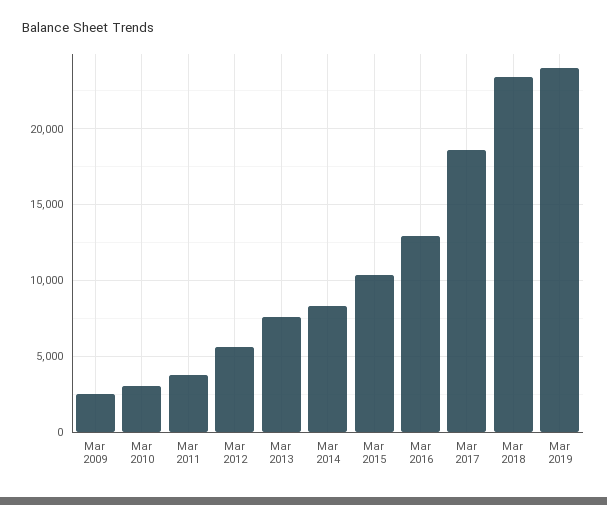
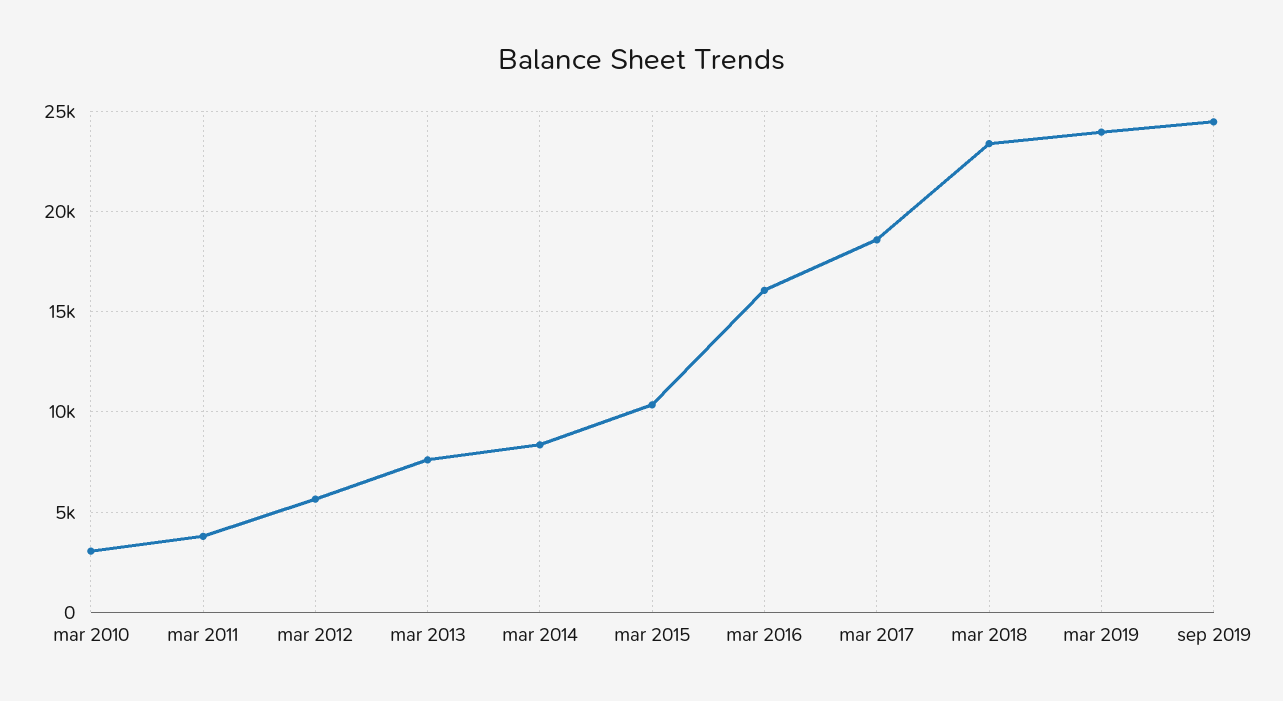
Mar 2009: 2500 -> none
Mar 2016: 13000 -> 16000
sep 2019: none -> 24500

